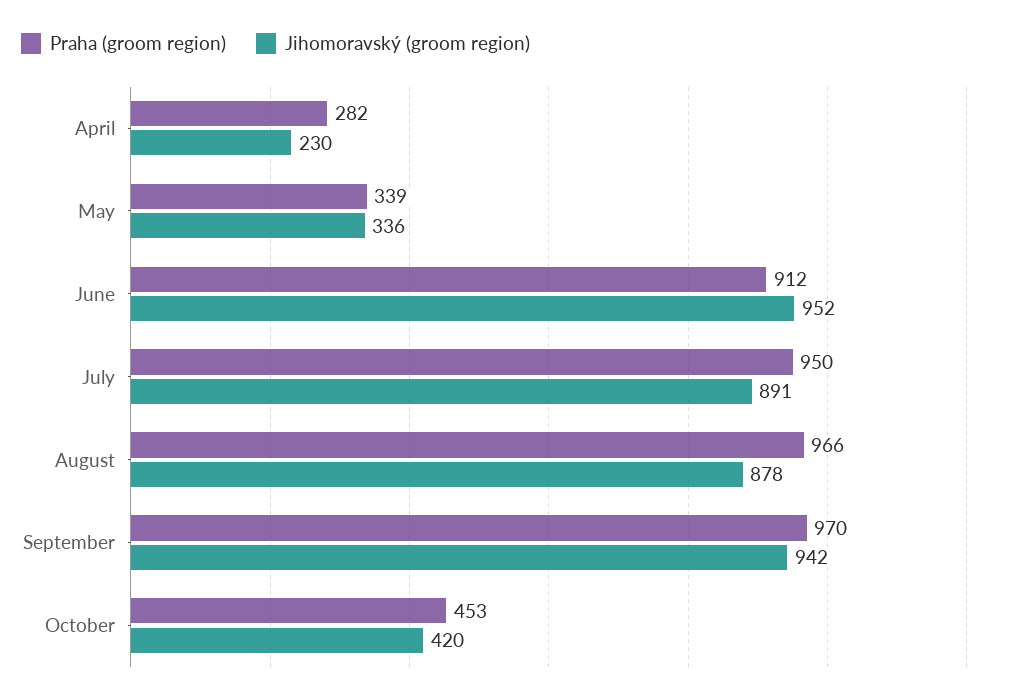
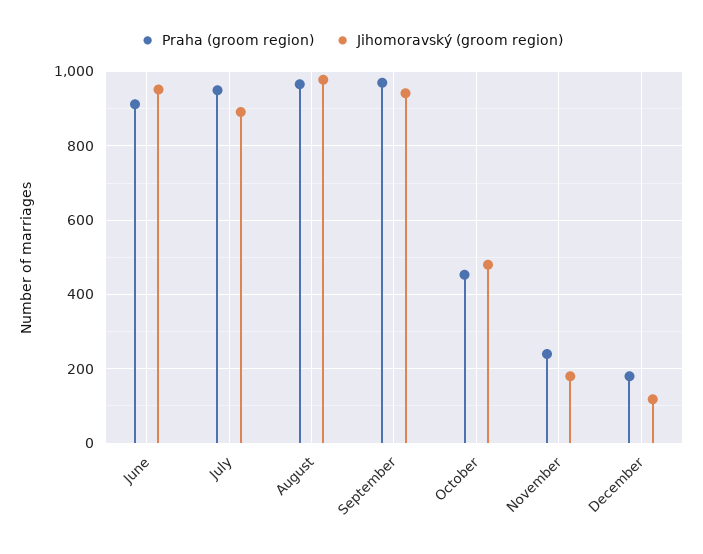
Praha (groom region), April: 282 -> none
Jihomoravský (groom region), April: 230 -> none
Praha (groom region), May: 339 -> none
Jihomoravský (groom region), May: 336 -> none
Jihomoravský (groom region), August: 878 -> 980
Jihomoravský (groom region), October: 420 -> 480
Praha (groom region), November: none -> 240
Jihomoravský (groom region), November: none -> 180
Praha (groom region), December: none -> 180
Jihomoravský (groom region), December: none -> 120

